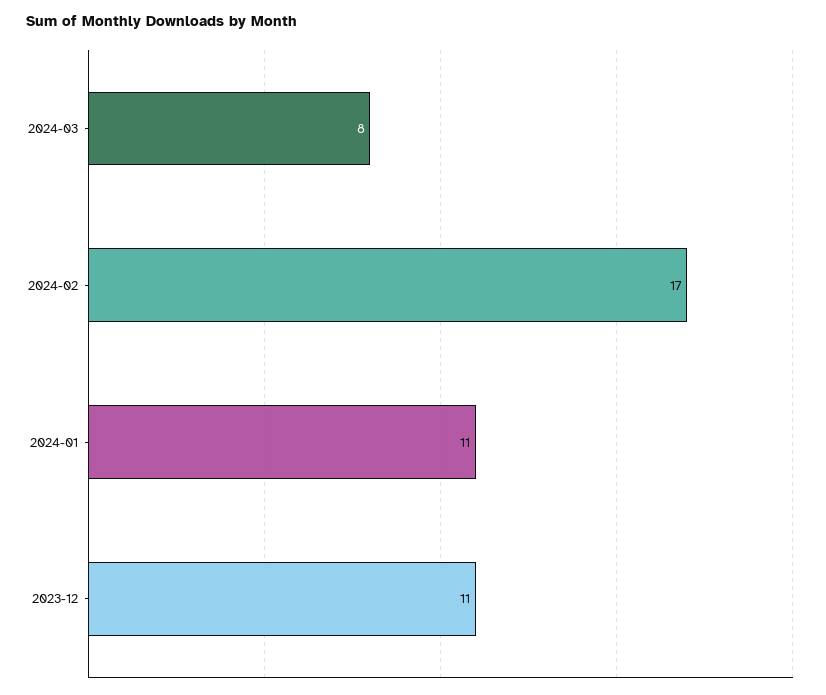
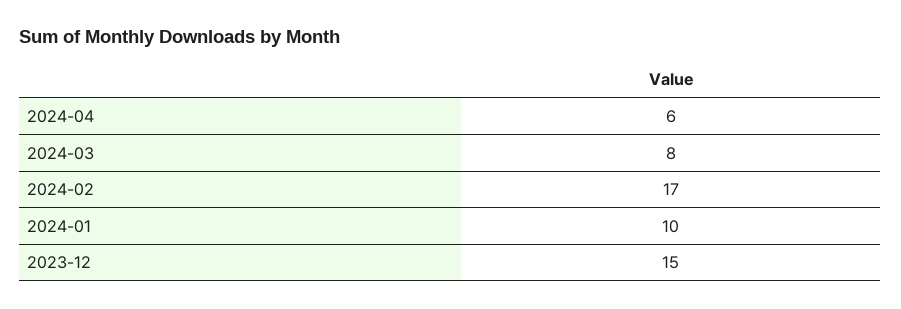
2024-01: 11 -> 10
2023-12: 11 -> 15
2024-04: none -> 6

